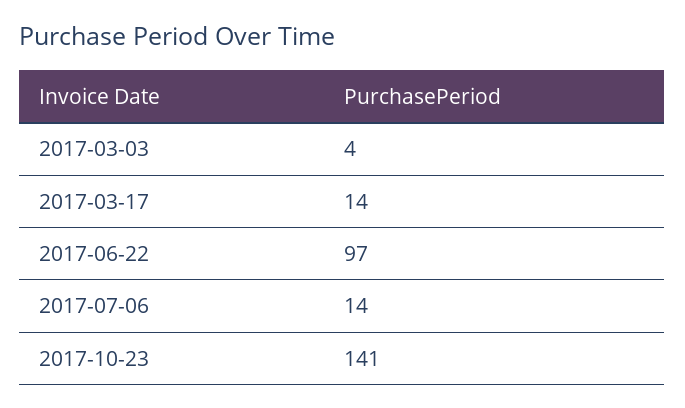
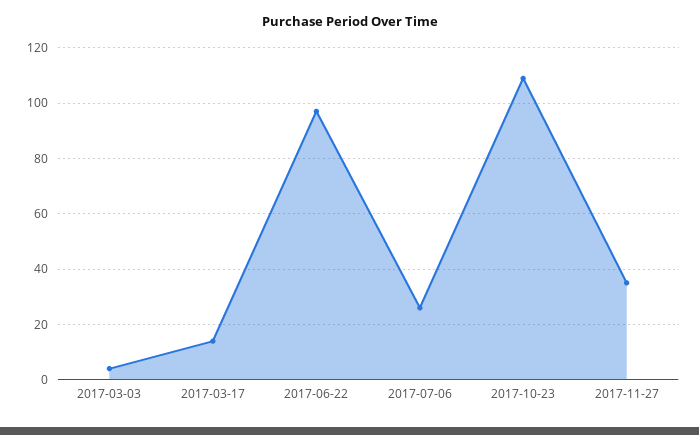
2017-07-06: 14 -> 25
2017-10-23: 141 -> 110
2017-11-27: none -> 35

